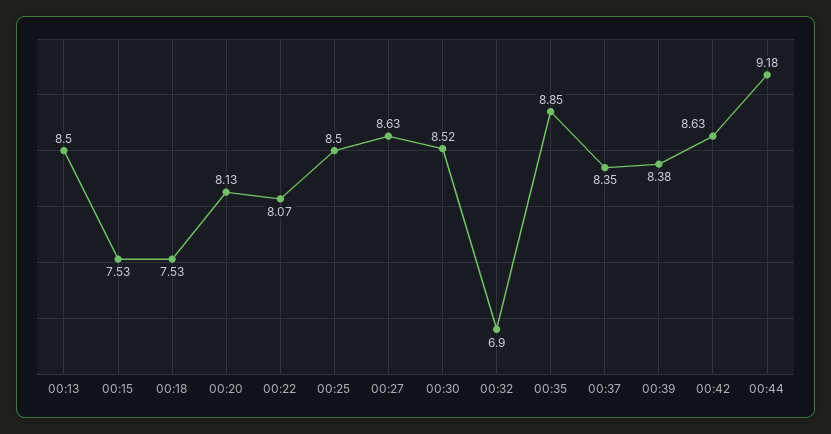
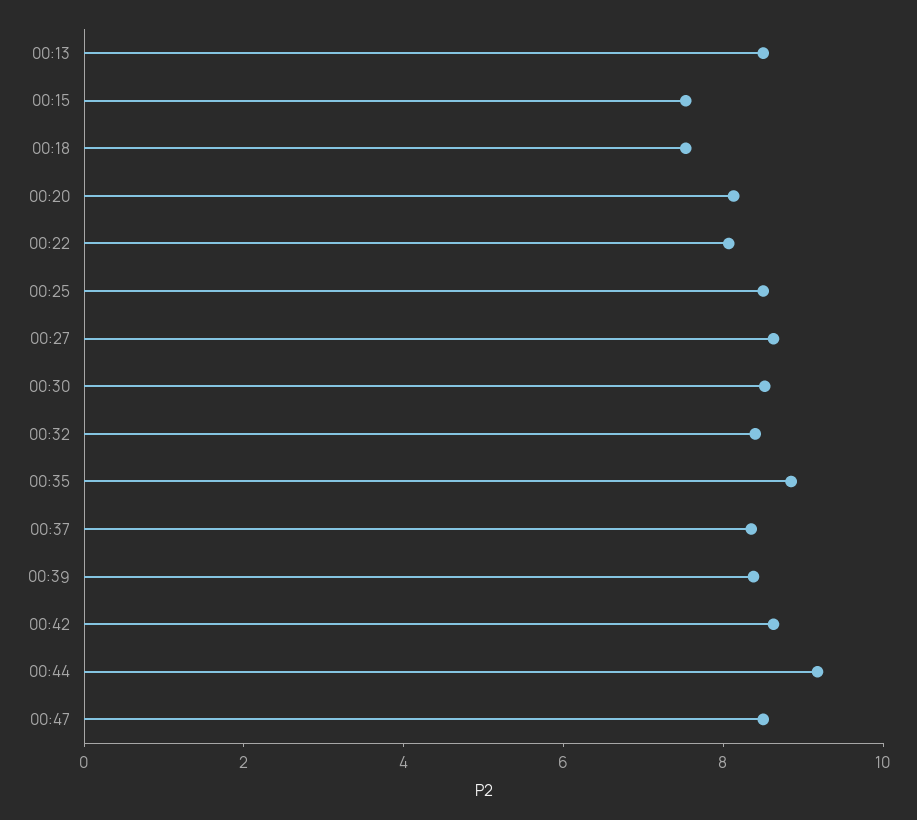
00:32: 6.9 -> 8.5
00:47: none -> 8.5

